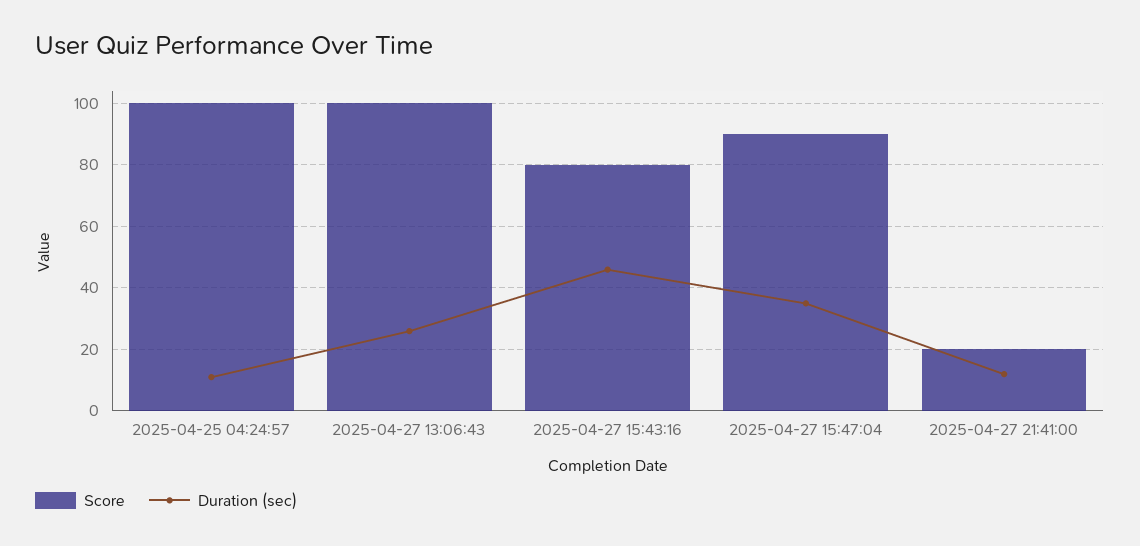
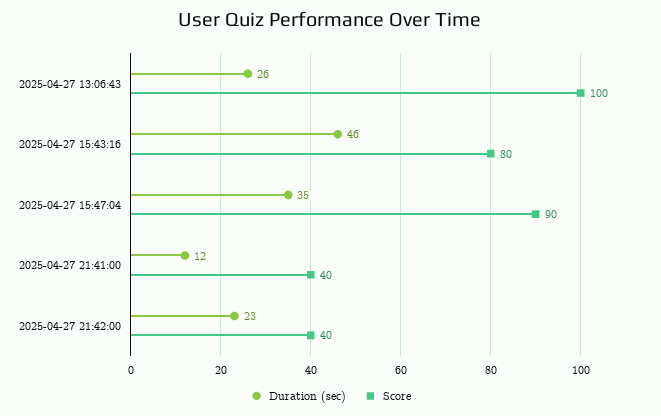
Score, 2025-04-25 04:24:57: 100 -> none
Duration (sec), 2025-04-25 04:24:57: 10 -> none
Score, 2025-04-27 21:41:00: 20 -> 40
Duration (sec), 2025-04-27 21:42:00: none -> 23
Score, 2025-04-27 21:42:00: none -> 40

